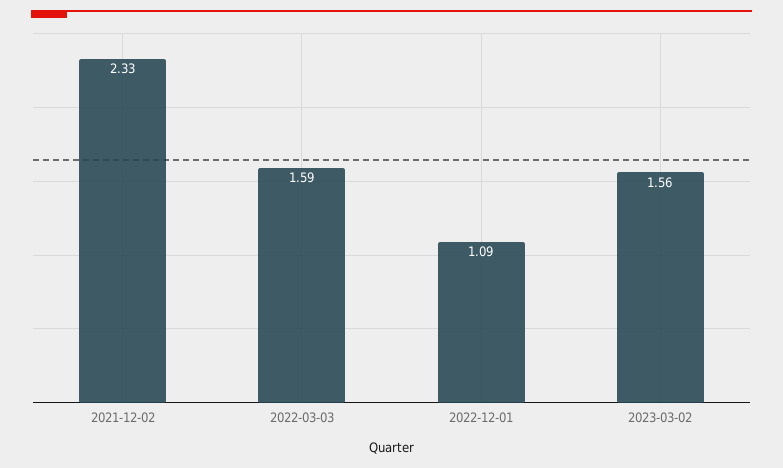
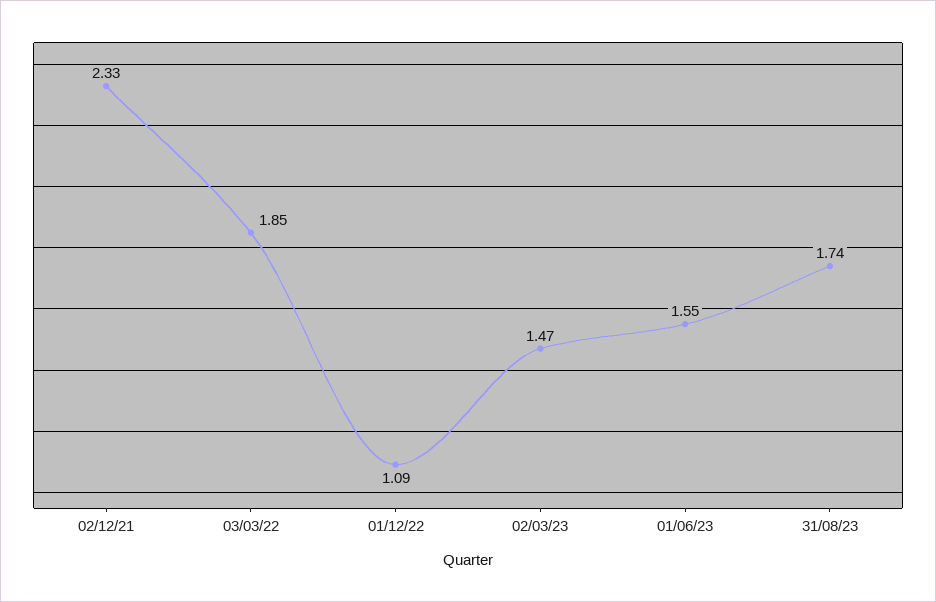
2022-03-03: 1.59 -> 1.85
2023-03-02: 1.56 -> 1.47
01/06/23: none -> 1.55
31/08/23: none -> 1.74

